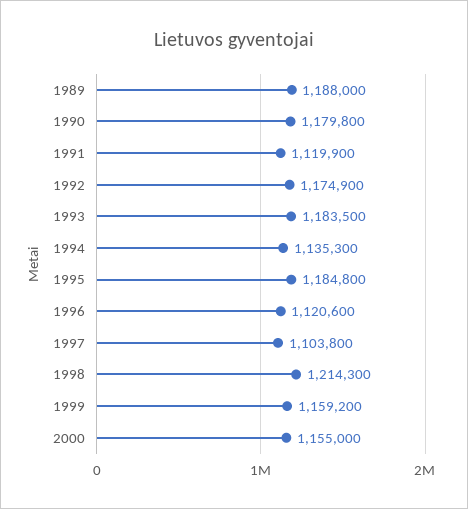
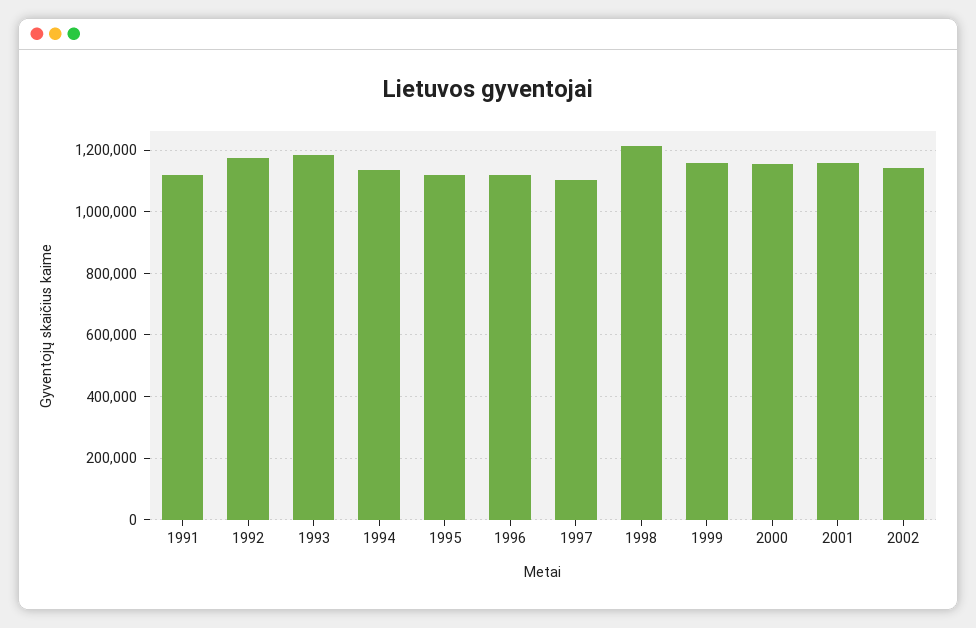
1989: 1188000 -> none
1990: 1179800 -> none
1995: 1184800 -> 1120000
2001: none -> 1160000
2002: none -> 1140000

